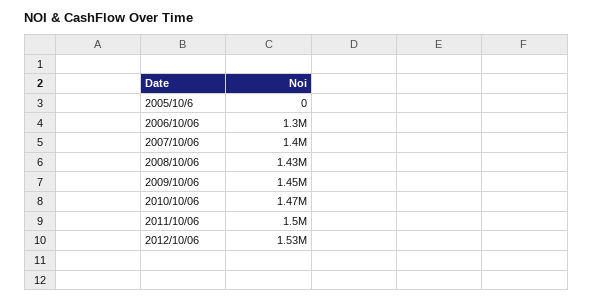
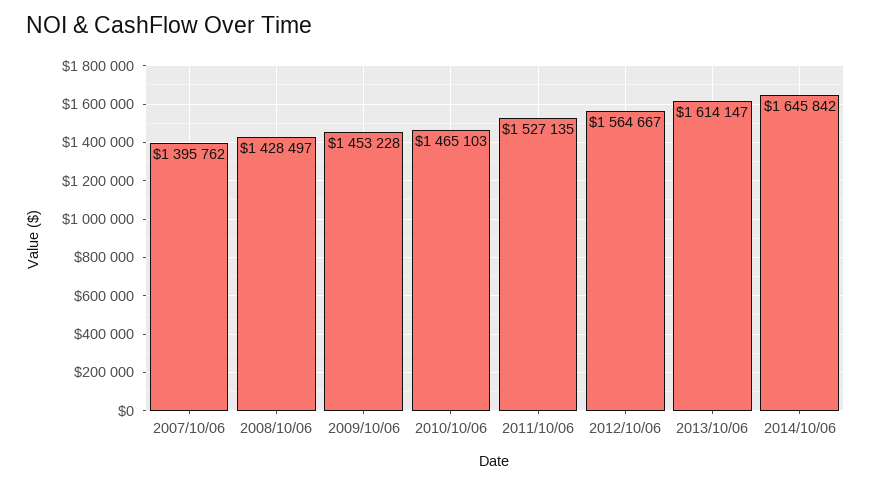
2005/10/6: 0 -> none
2006/10/06: 1300000 -> none
2011/10/06: 1500000 -> 1527135
2012/10/06: 1530000 -> 1564667
2013/10/06: none -> 1614147
2014/10/06: none -> 1645842

